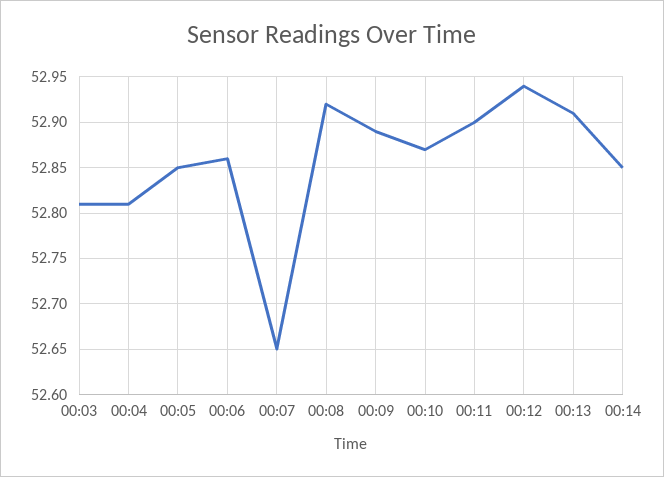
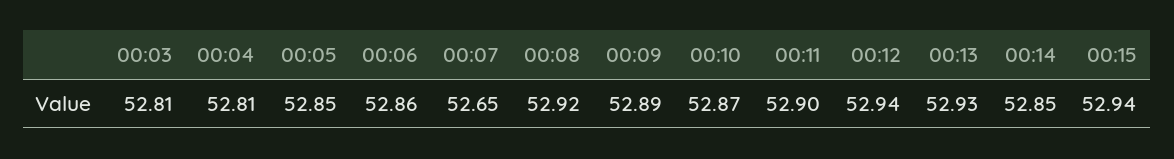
00:13: 52.91 -> 52.93
00:15: none -> 52.94

